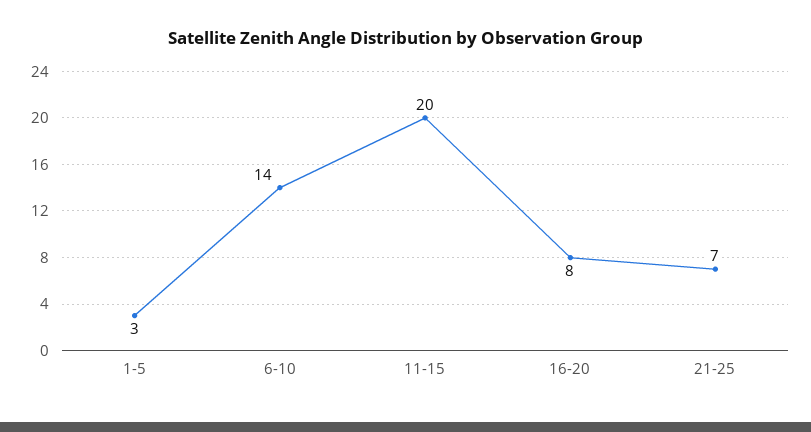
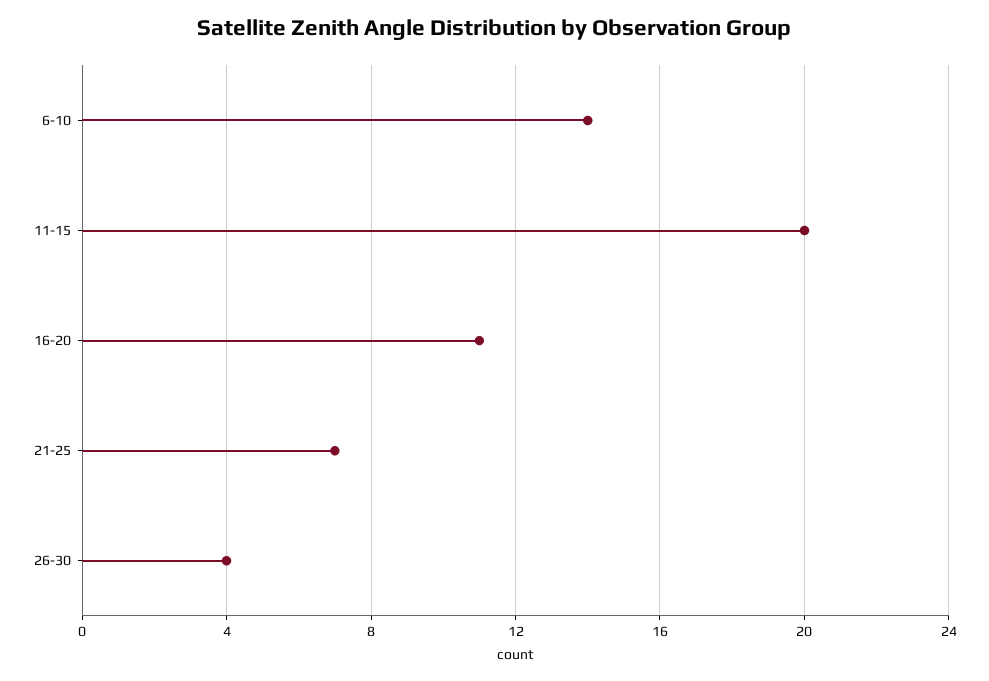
1-5: 3 -> none
16-20: 8 -> 11
26-30: none -> 4

